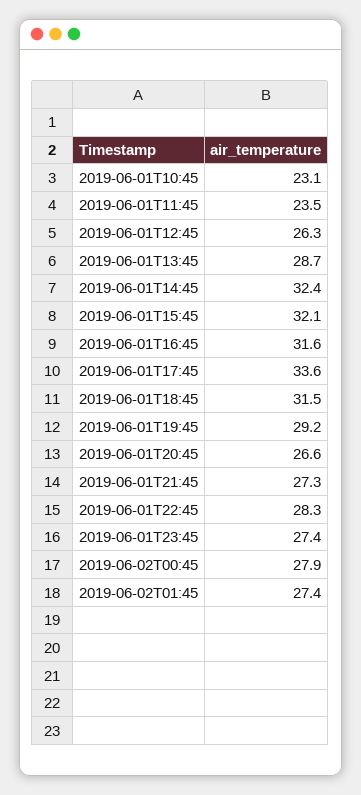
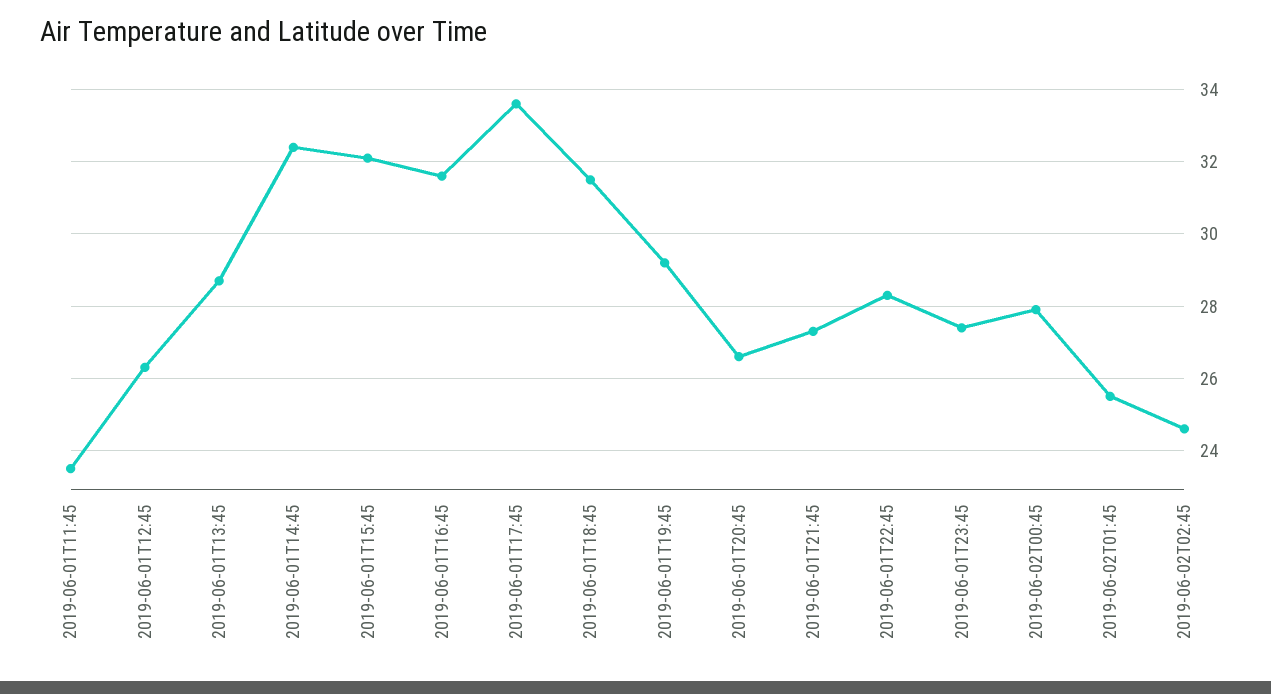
2019-06-01T10:45: 23.1 -> none
2019-06-02T01:45: 27.4 -> 25.5
2019-06-02T02:45: none -> 24.5

